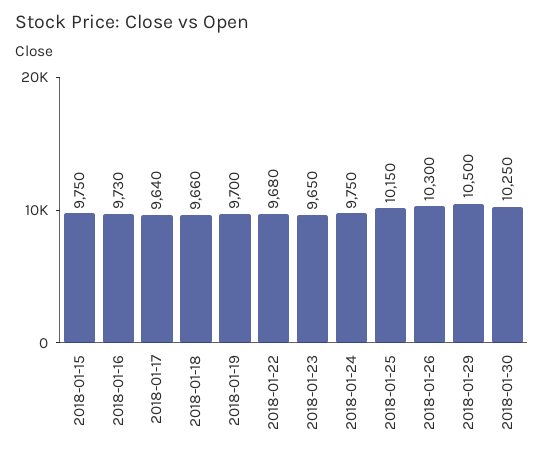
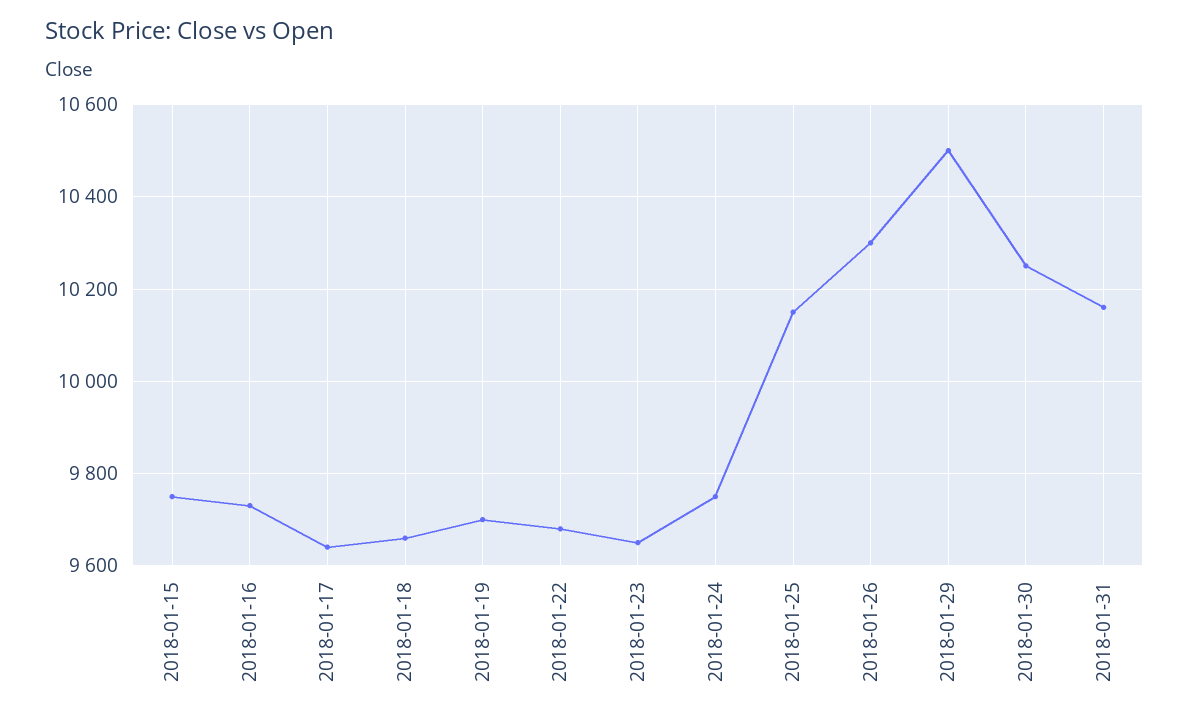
2018-01-31: none -> 10160

